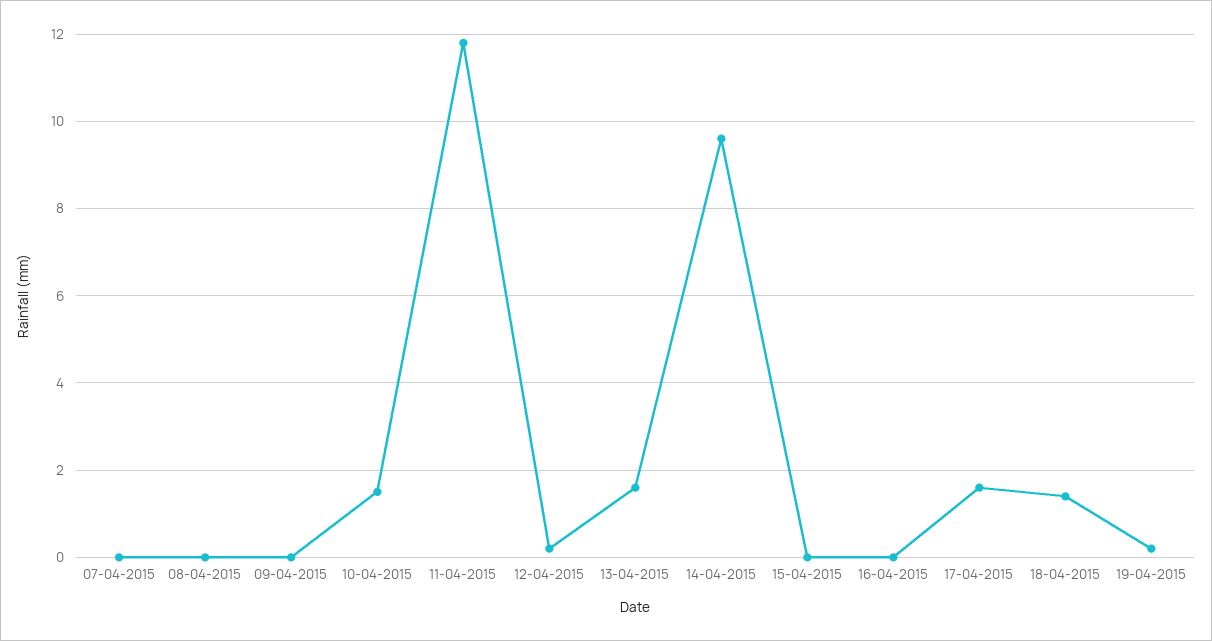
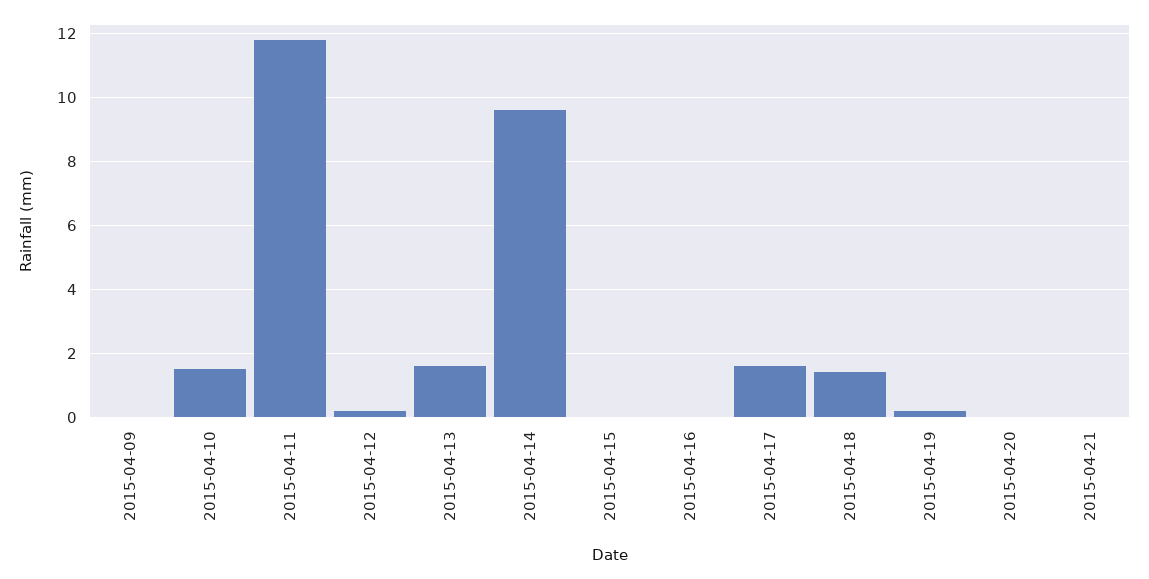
07-04-2015: 0 -> none
08-04-2015: 0 -> none
2015-04-20: none -> 0
2015-04-21: none -> 0

